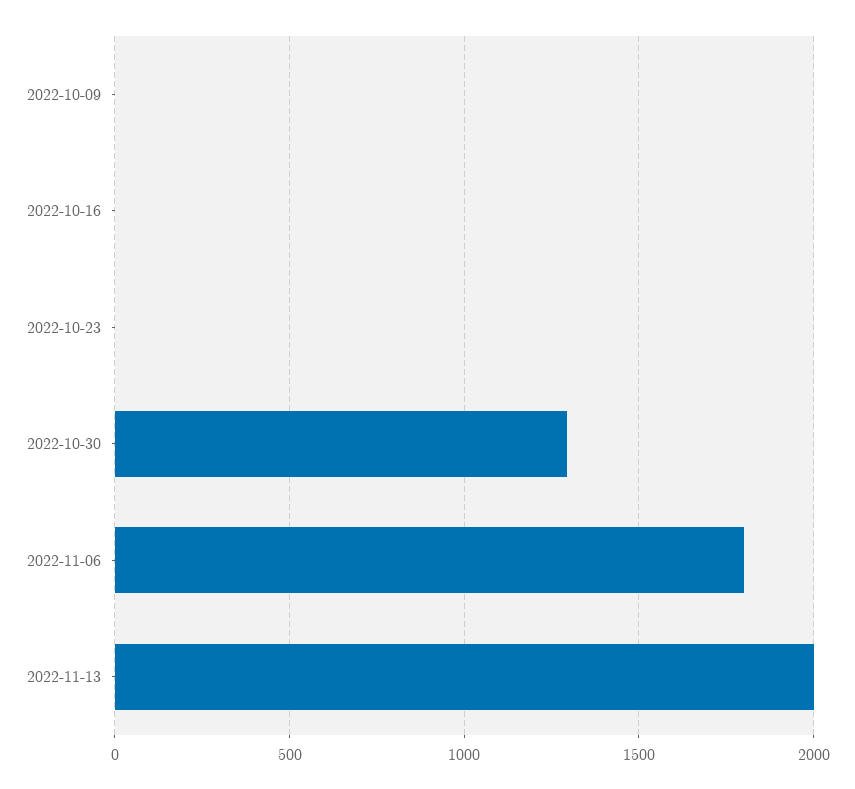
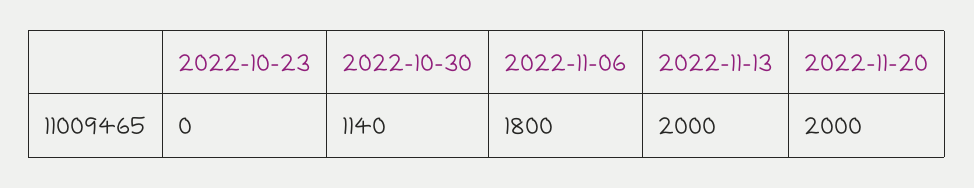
2022-10-09: 0 -> none
2022-10-16: 0 -> none
2022-10-30: 1300 -> 1140
2022-11-20: none -> 2000

